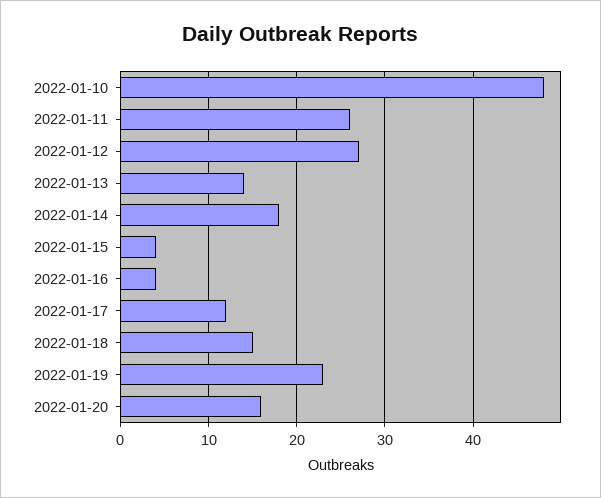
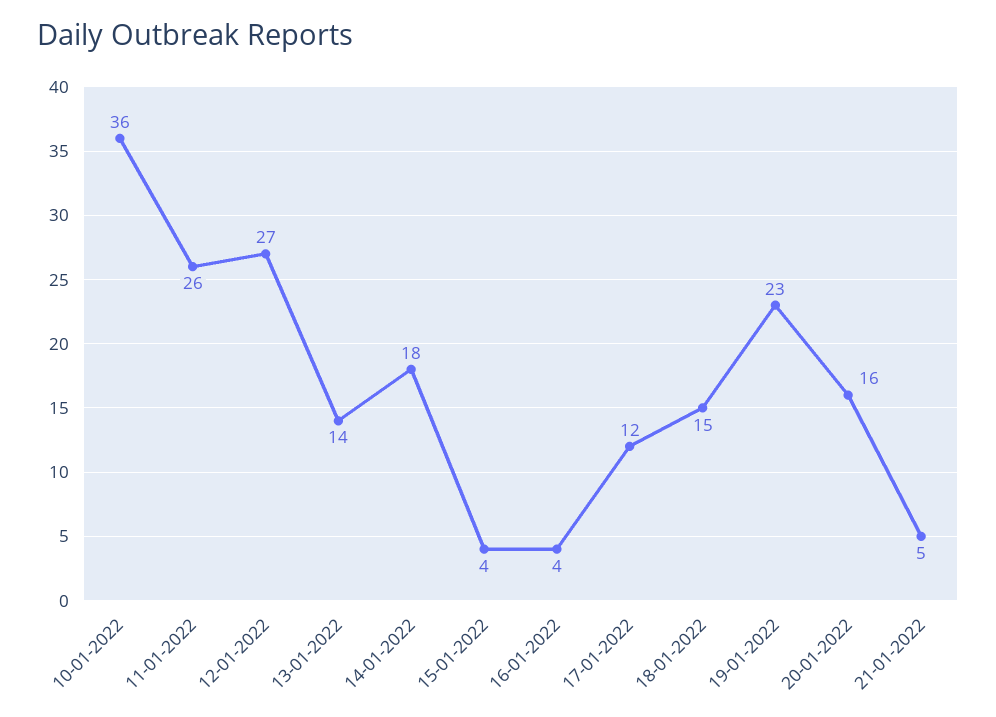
2022-01-10: 48 -> 36
21-01-2022: none -> 5

